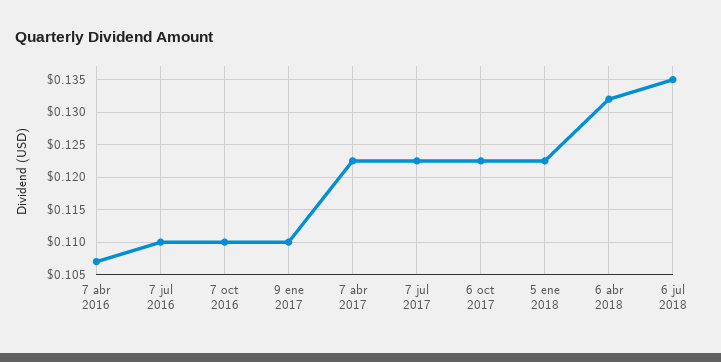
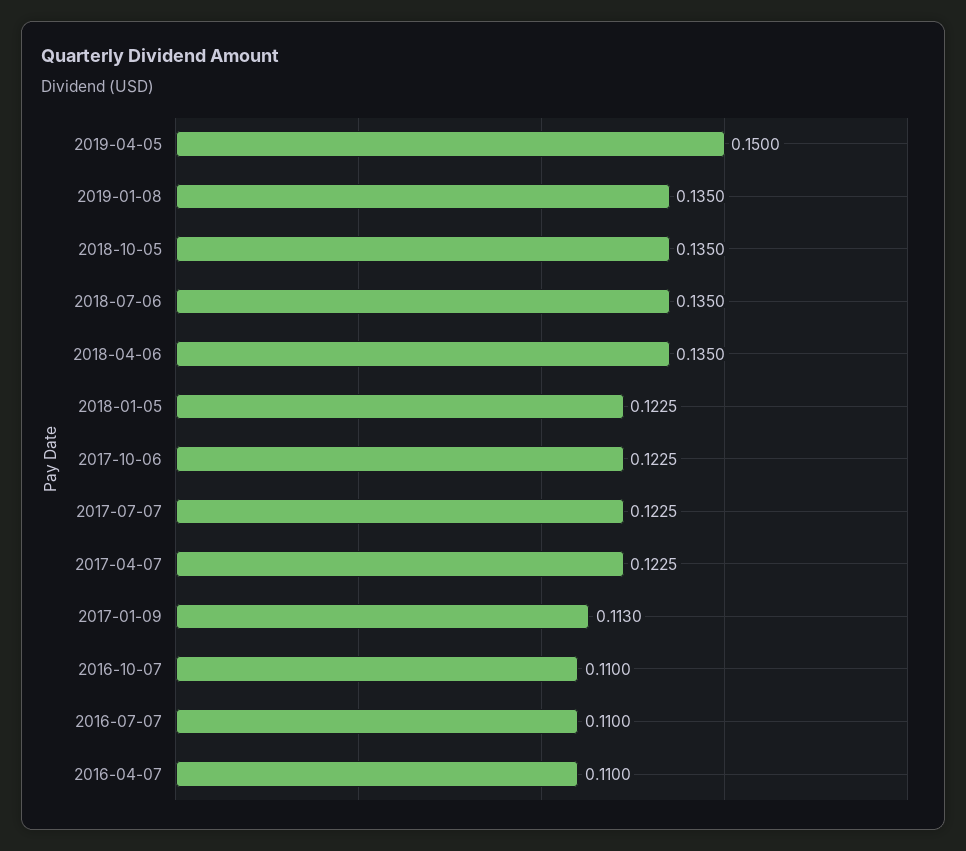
7 abr 2016: 0.107 -> 0.11
9 ene 2017: 0.11 -> 0.113
6 abr 2018: 0.132 -> 0.135
2019-04-05: none -> 0.15
2019-01-08: none -> 0.135
2018-10-05: none -> 0.135

